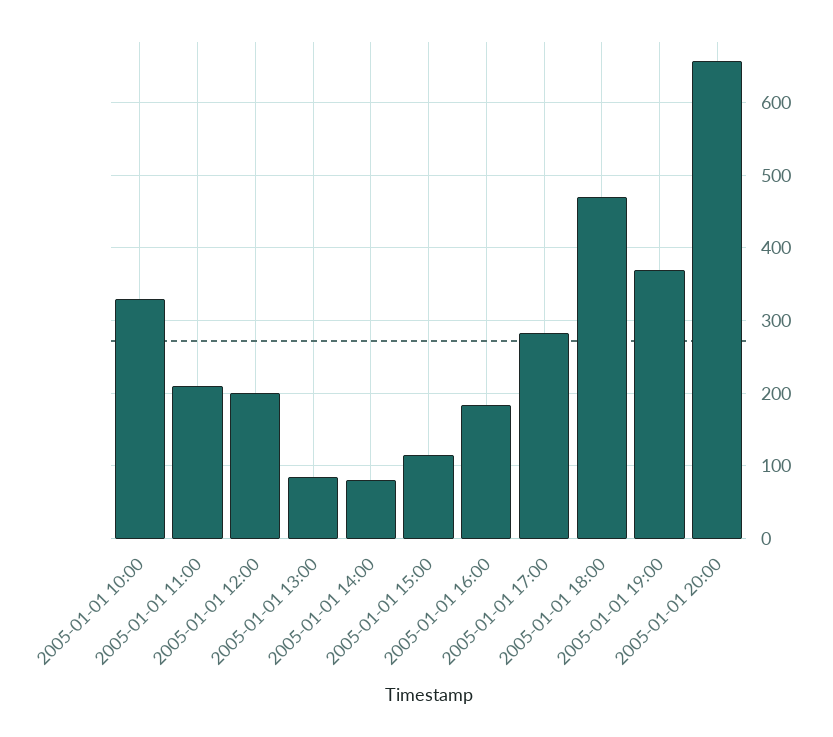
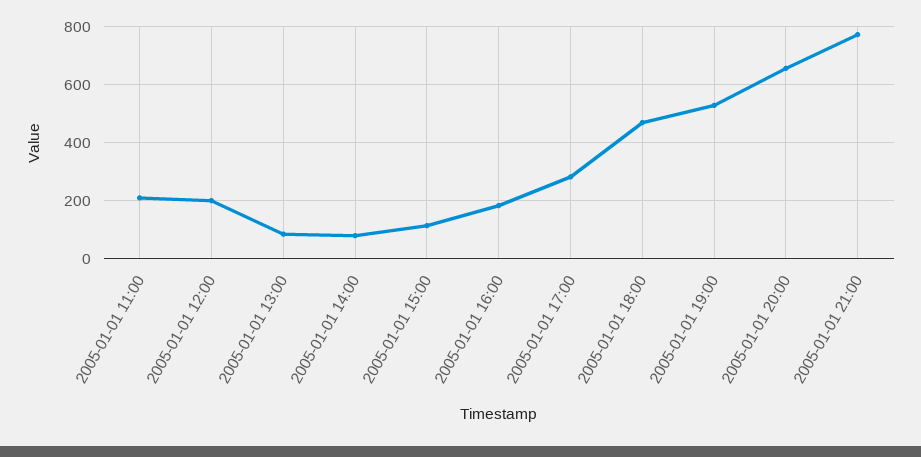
2005-01-01 10:00: 330 -> none
2005-01-01 19:00: 370 -> 525
2005-01-01 21:00: none -> 775

